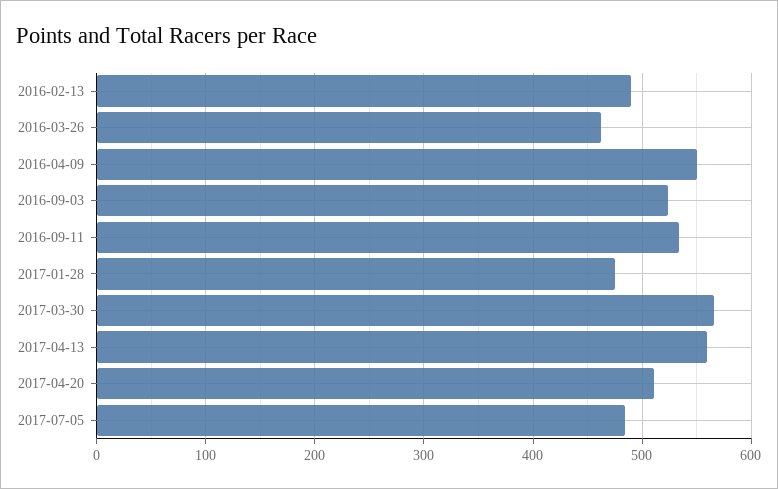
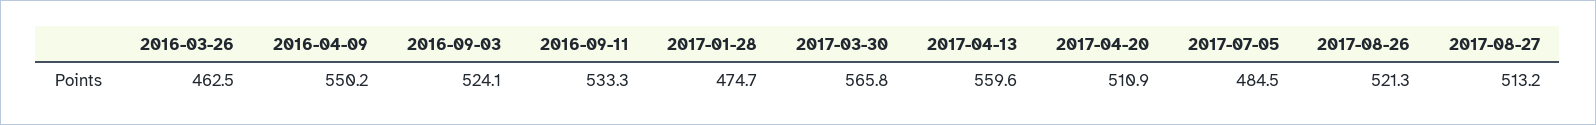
2016-02-13: 490 -> none
2017-08-26: none -> 521.3
2017-08-27: none -> 513.2

